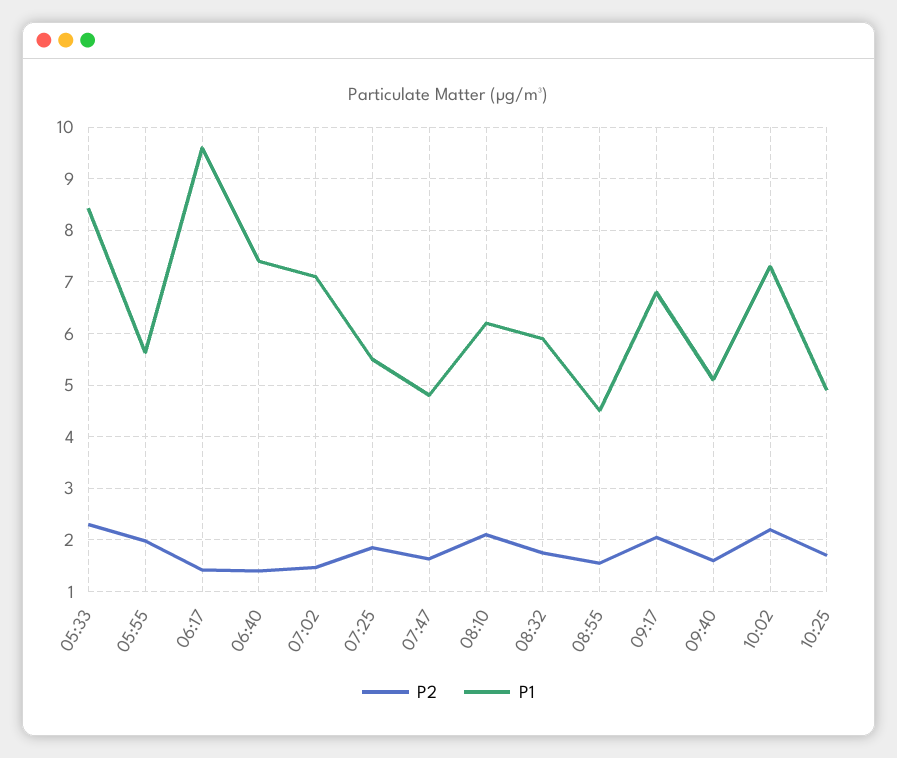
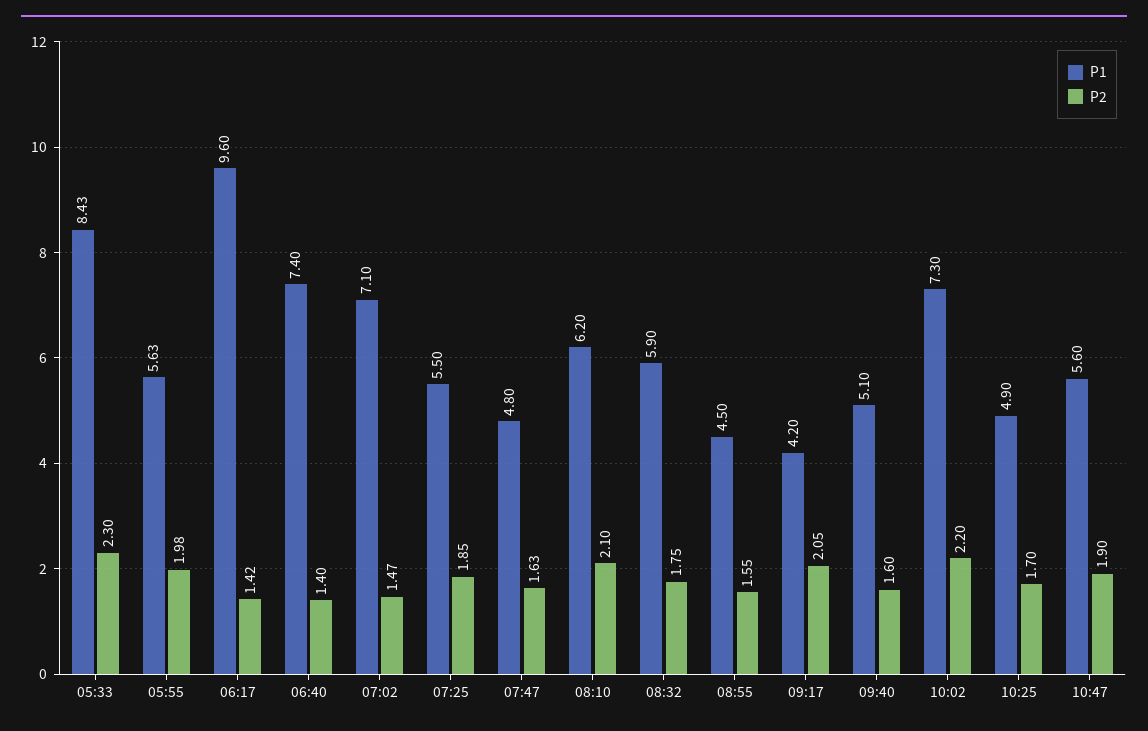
P1, 09:17: 6.8 -> 4.2
P1, 10:47: none -> 5.6
P2, 10:47: none -> 1.9

